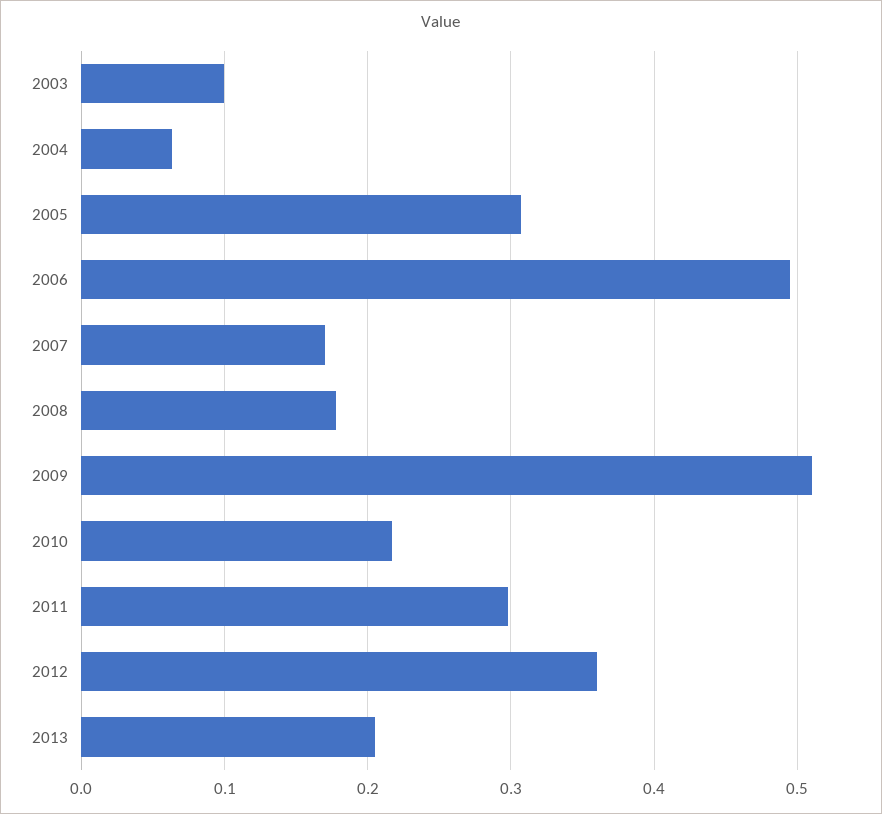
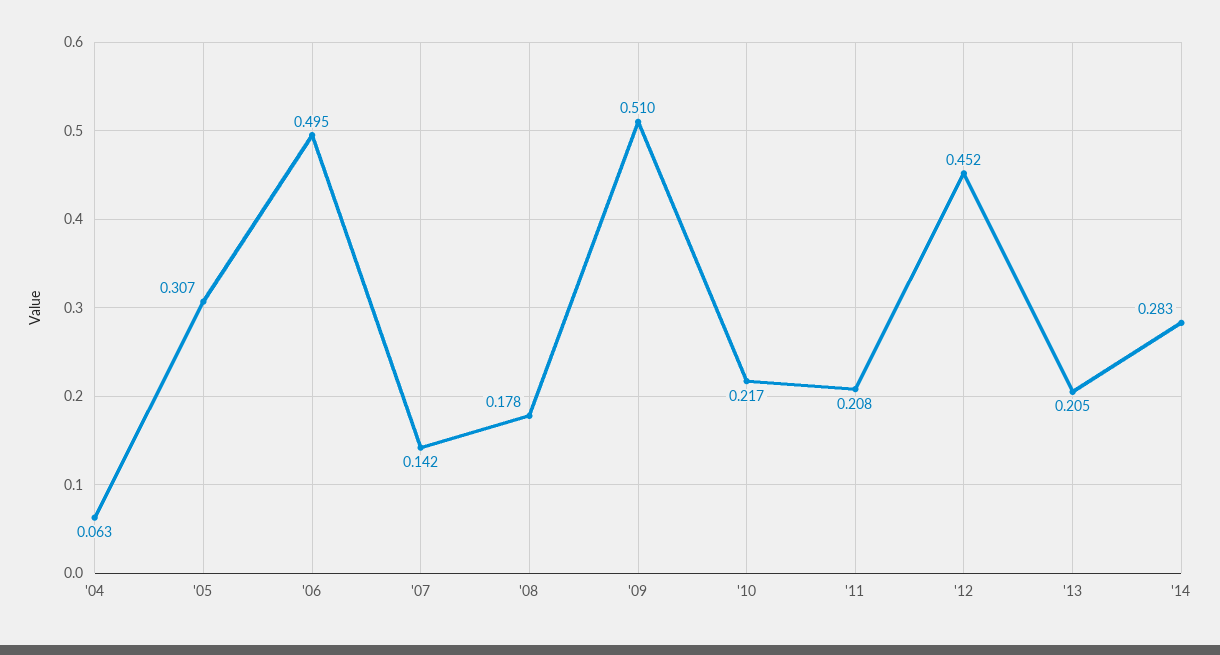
2003: 0.1 -> none
2007: 0.17 -> 0.142
2011: 0.3 -> 0.208
2012: 0.36 -> 0.452
'14: none -> 0.283

